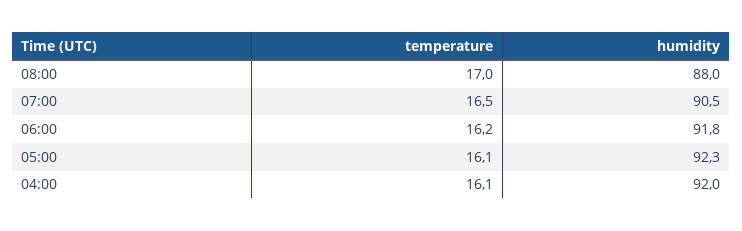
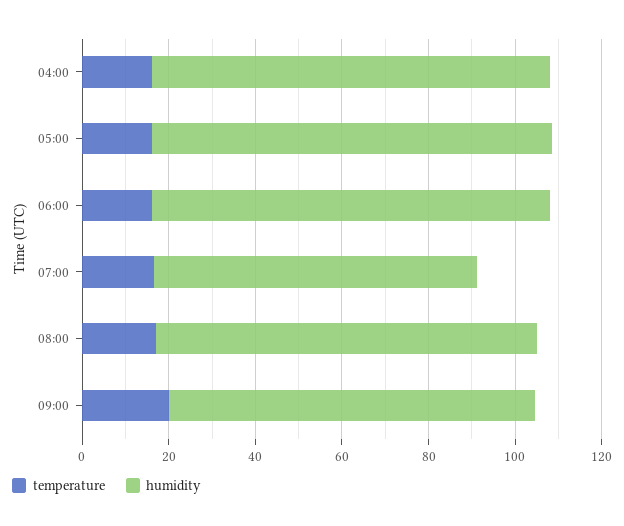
humidity, 07:00: 90.5 -> 75
temperature, 09:00: none -> 20
humidity, 09:00: none -> 85

